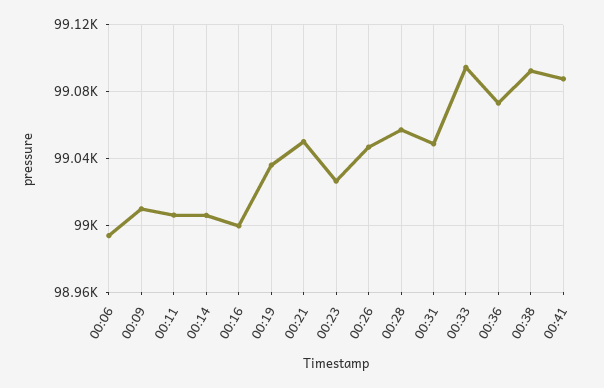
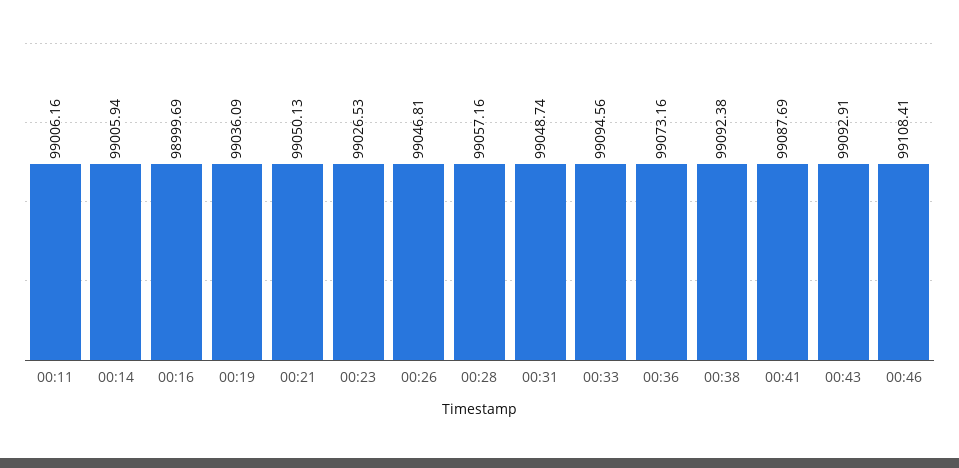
00:06: 98995 -> none
00:09: 99010 -> none
00:43: none -> 99092.91
00:46: none -> 99108.41

